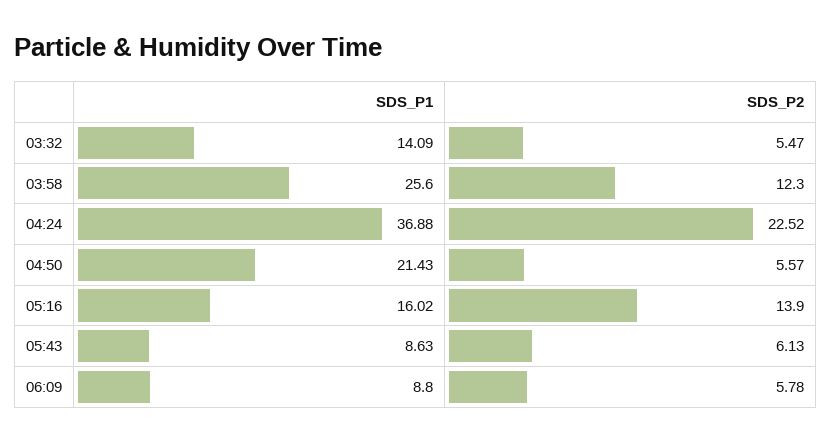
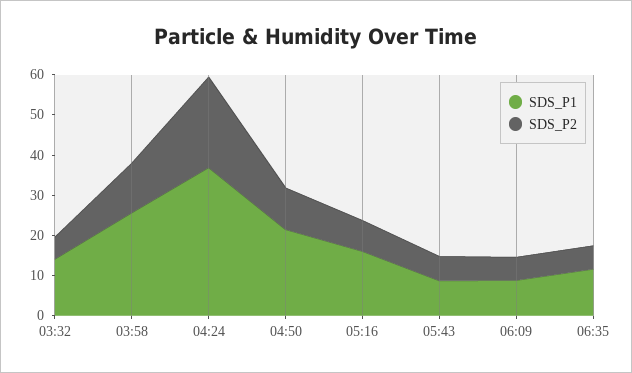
SDS_P2, 04:50: 5.57 -> 10
SDS_P2, 05:16: 13.9 -> 8
SDS_P1, 06:35: none -> 12
SDS_P2, 06:35: none -> 6

